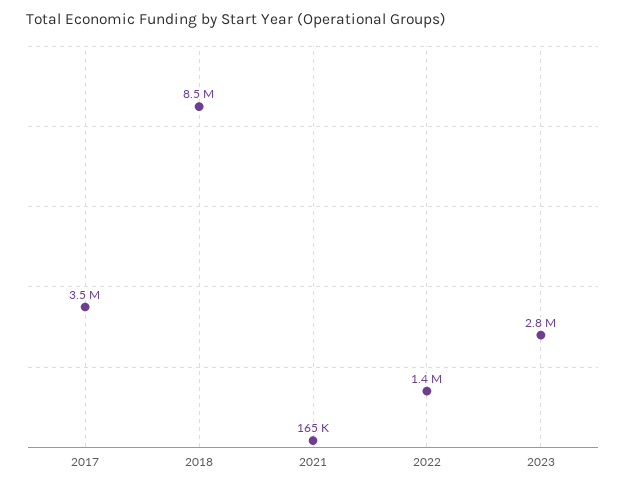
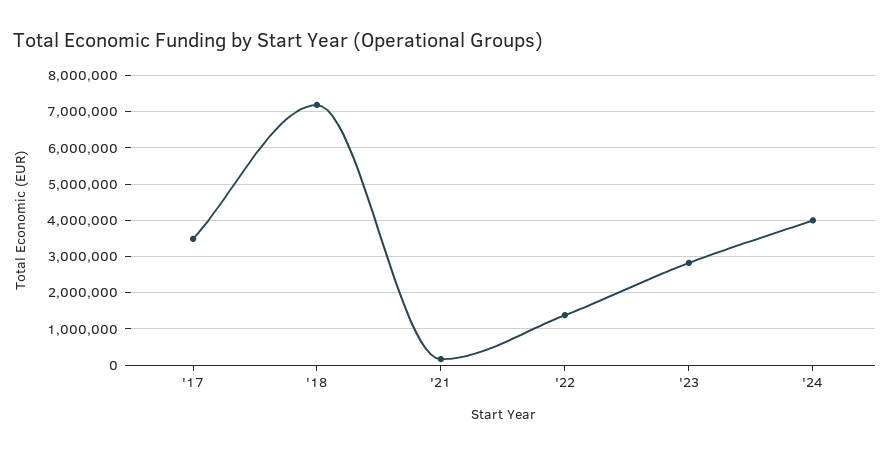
2018: 8500000 -> 7200000
'24: none -> 4000000

